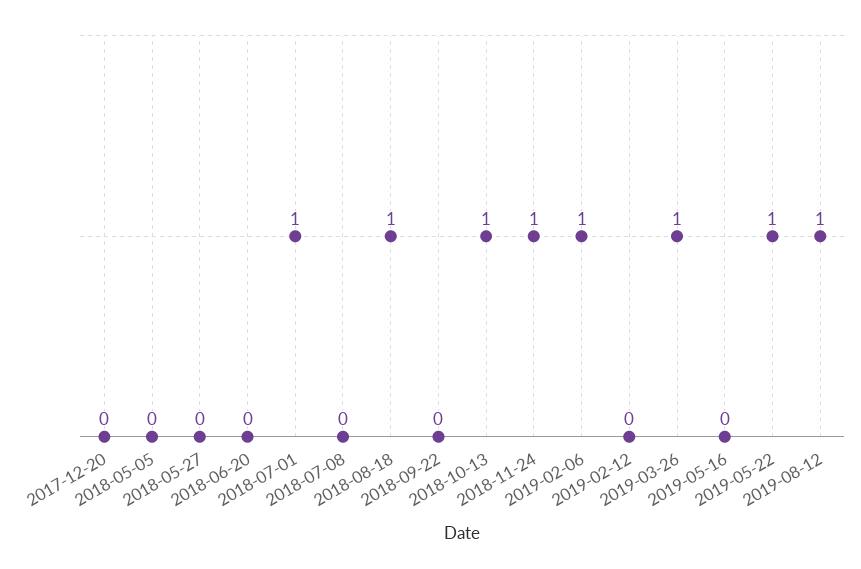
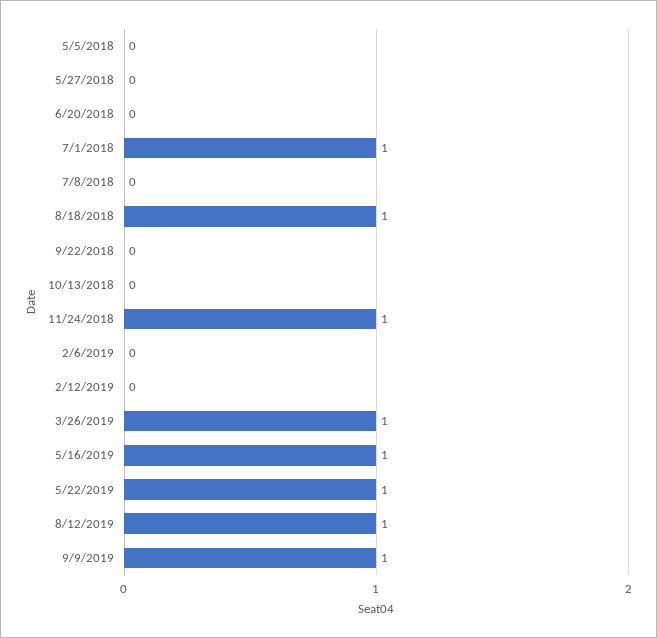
2017-12-20: 0 -> none
2018-10-13: 1 -> 0
2019-02-06: 1 -> 0
2019-05-16: 0 -> 1
9/9/2019: none -> 1

